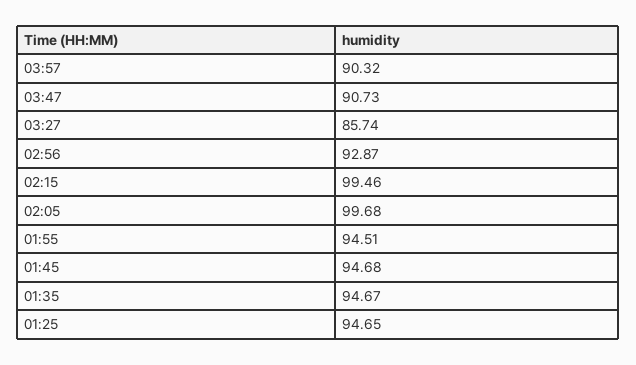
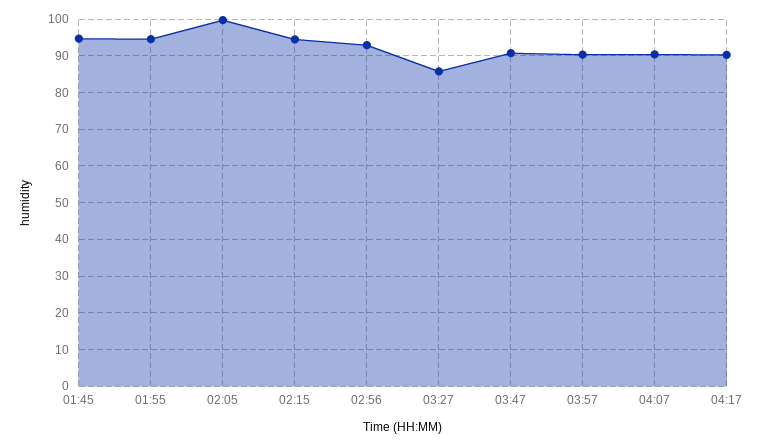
02:15: 99.46 -> 94
01:35: 94.67 -> none
01:25: 94.65 -> none
04:07: none -> 90
04:17: none -> 90

